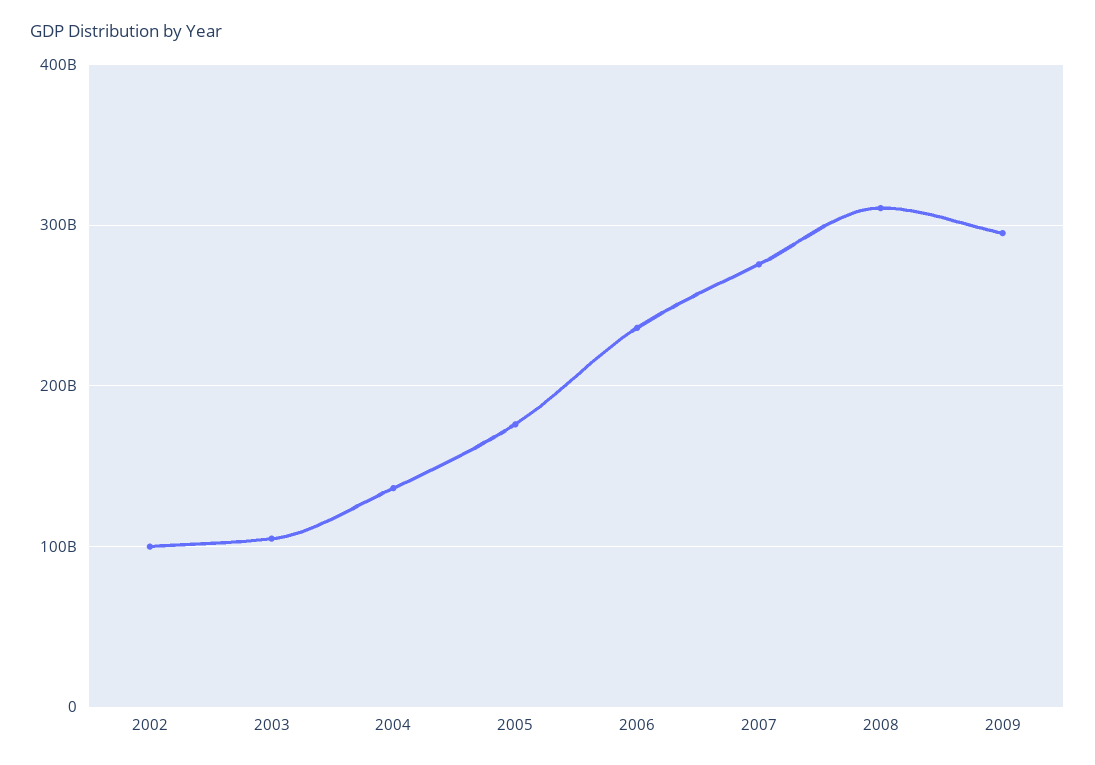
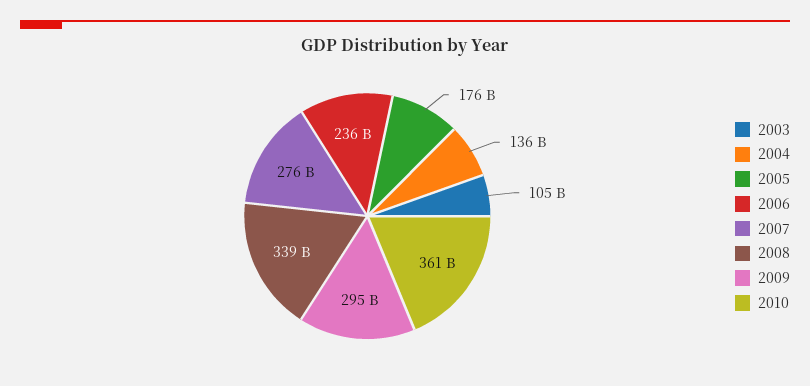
2002: 100000000000 -> none
2008: 310000000000 -> 339000000000
2010: none -> 361000000000

